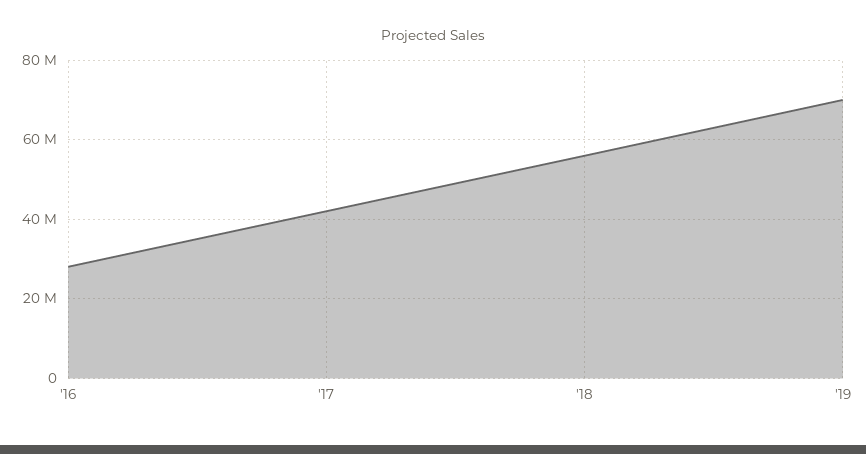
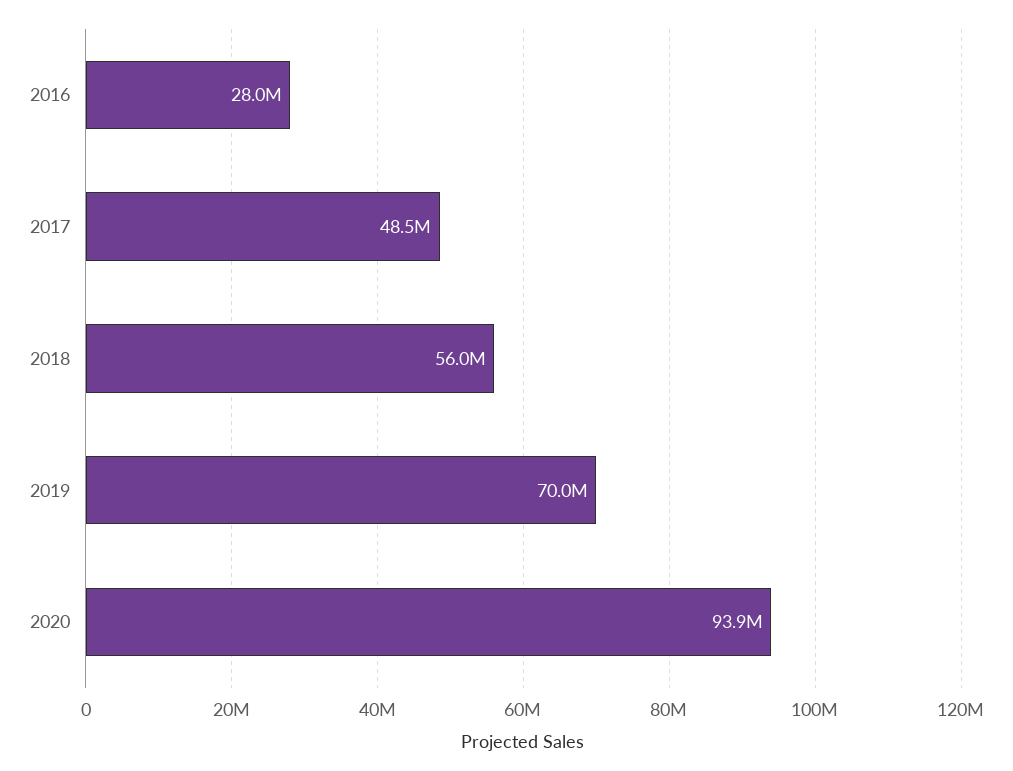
'17: 42000000 -> 48500000
2020: none -> 93900000

